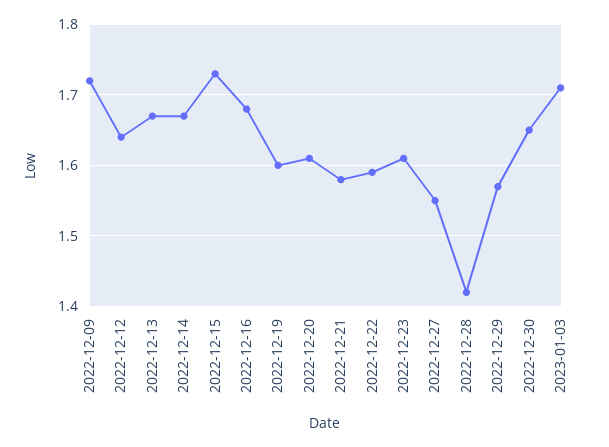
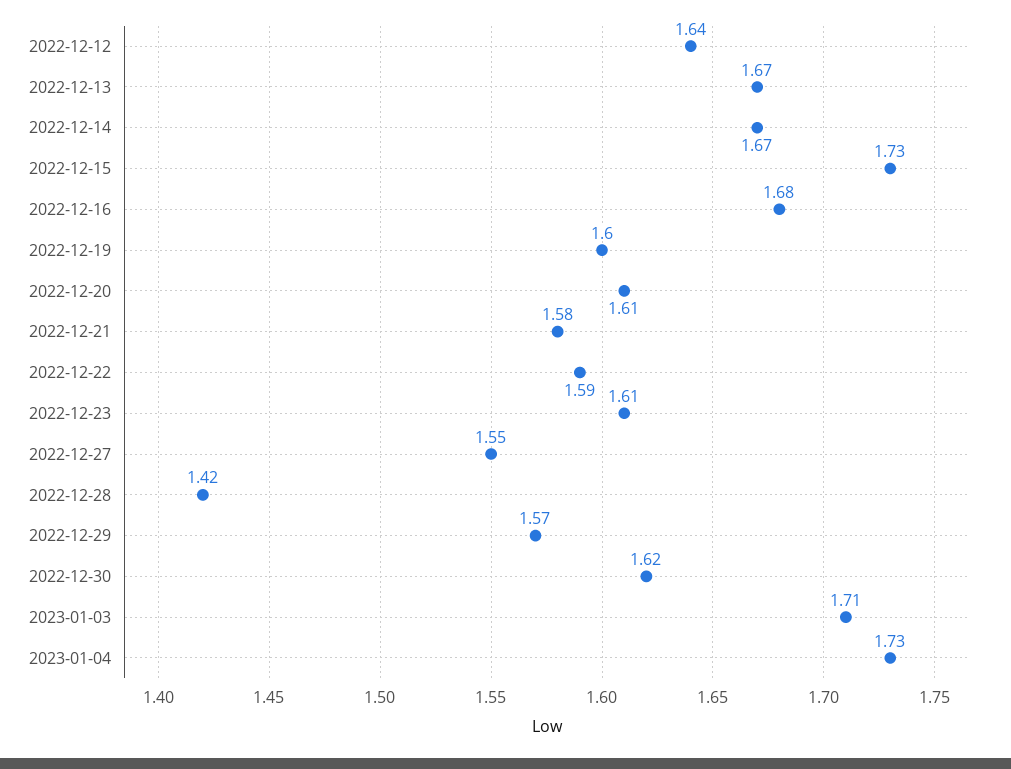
2022-12-09: 1.72 -> none
2022-12-30: 1.65 -> 1.62
2023-01-04: none -> 1.73

